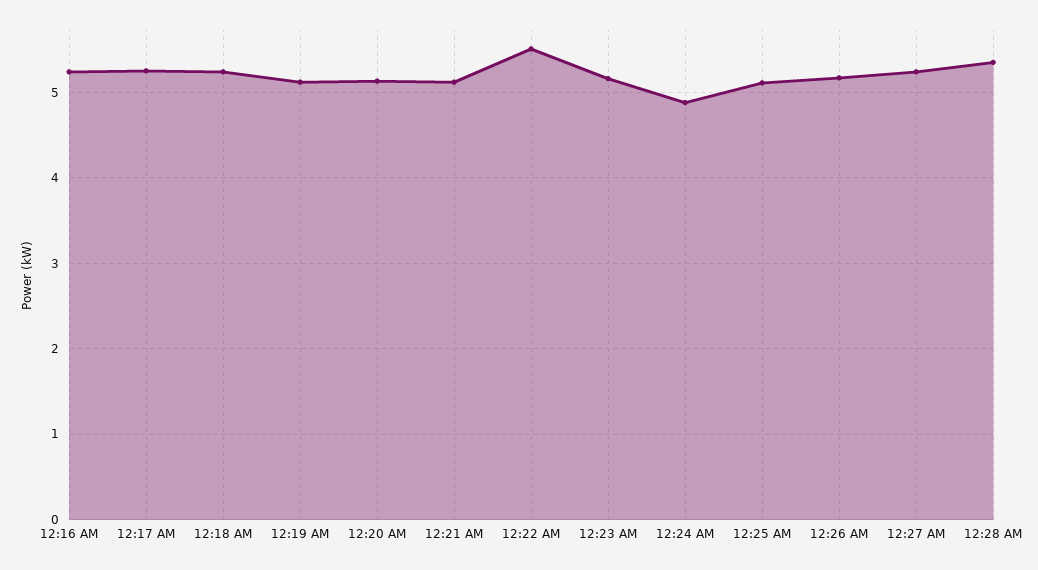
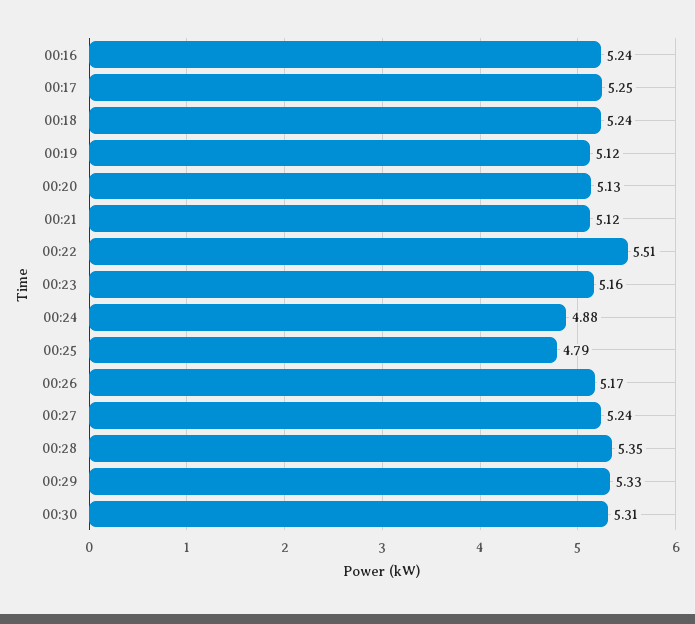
12:25 AM: 5.1 -> 4.79
00:29: none -> 5.33
00:30: none -> 5.31

